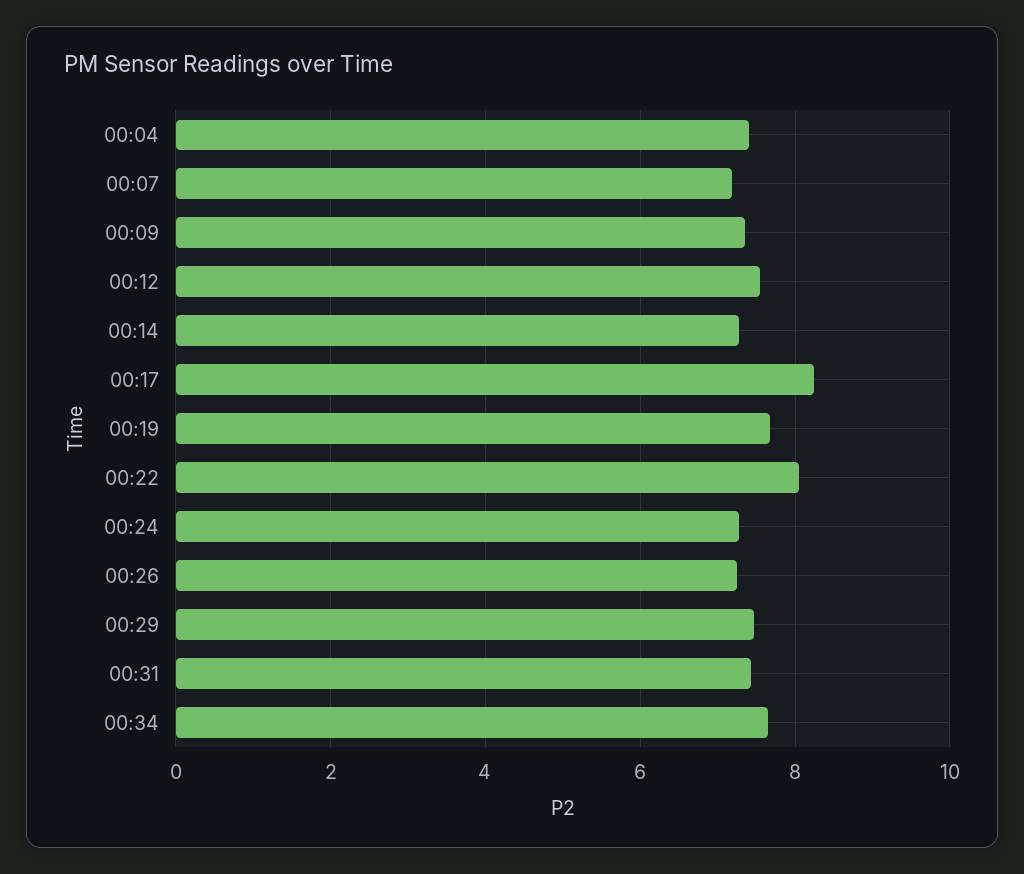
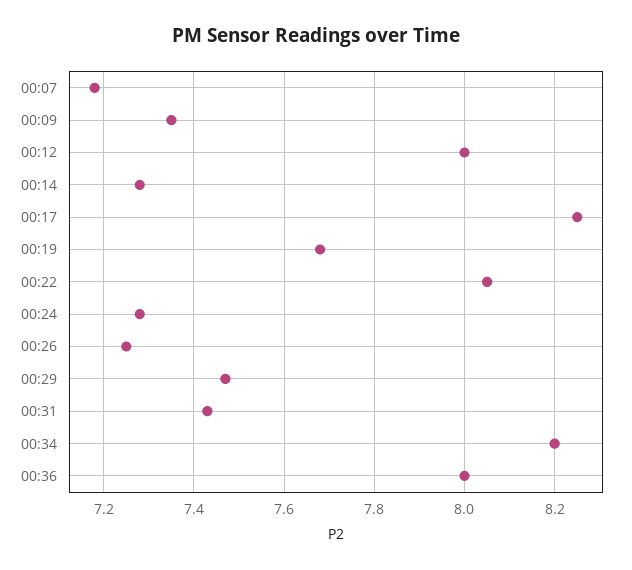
00:04: 7.4 -> none
00:12: 7.6 -> 8
00:34: 7.6 -> 8.2
00:36: none -> 8

